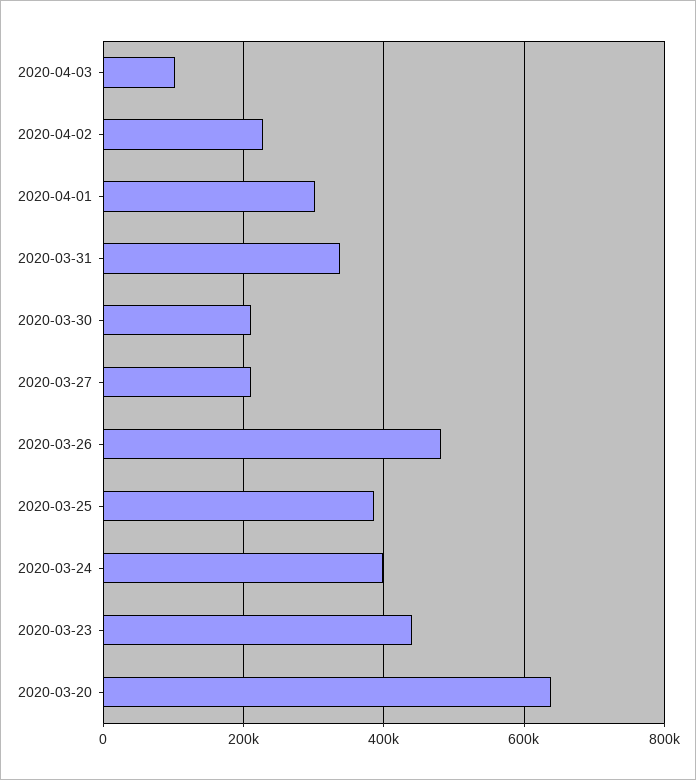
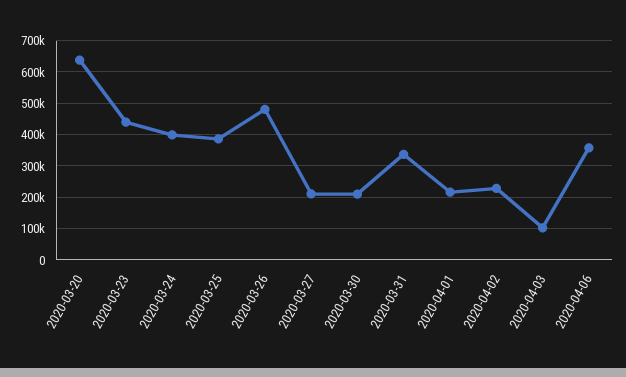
2020-04-01: 300000 -> 220000
2020-04-06: none -> 360000

